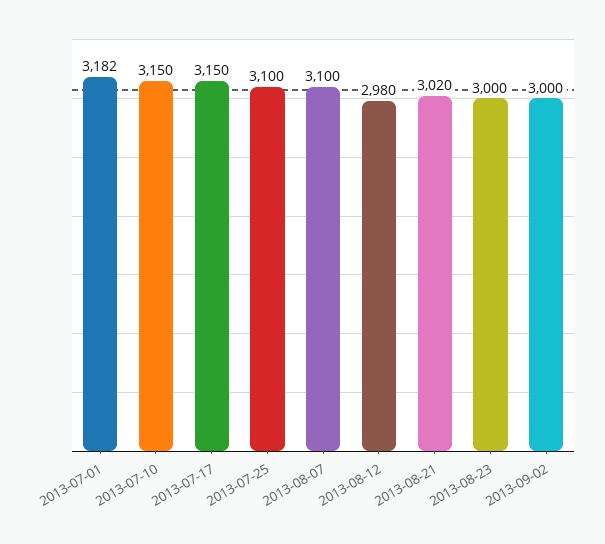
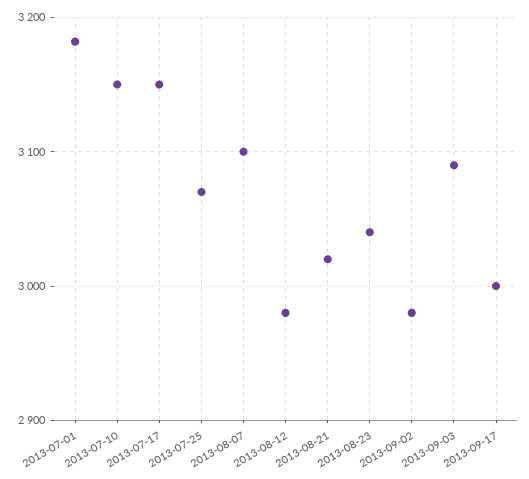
2013-07-25: 3100 -> 3070
2013-08-23: 3000 -> 3040
2013-09-02: 3000 -> 2980
2013-09-03: none -> 3090
2013-09-17: none -> 3000

